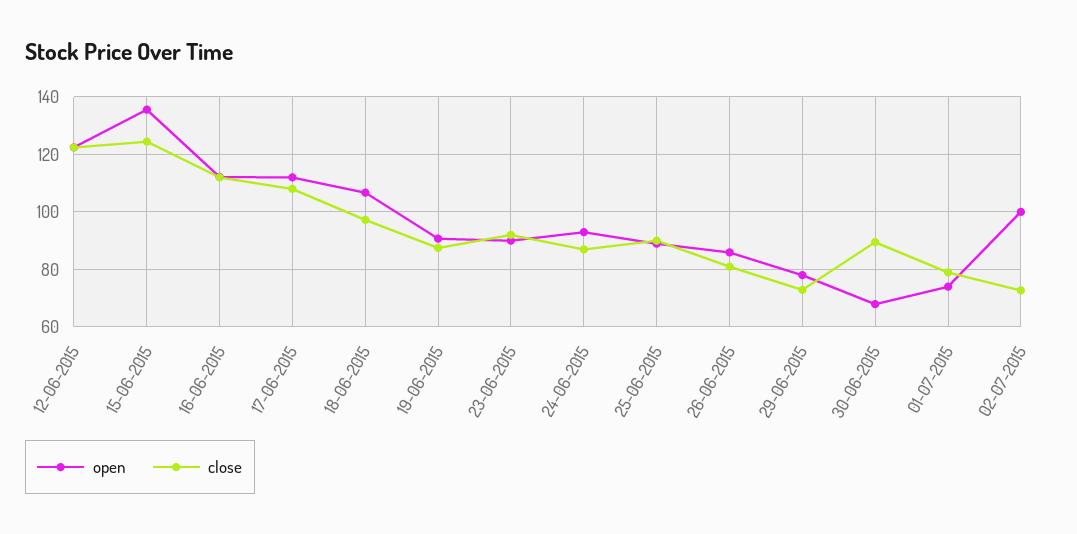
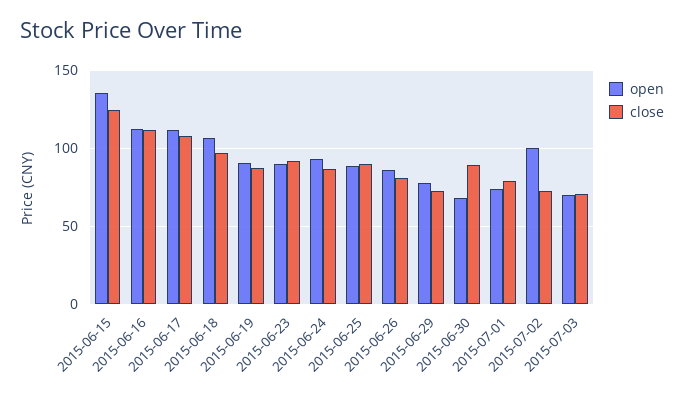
open, 12-06-2015: 122.5 -> none
close, 12-06-2015: 122.5 -> none
open, 2015-07-03: none -> 70
close, 2015-07-03: none -> 70

